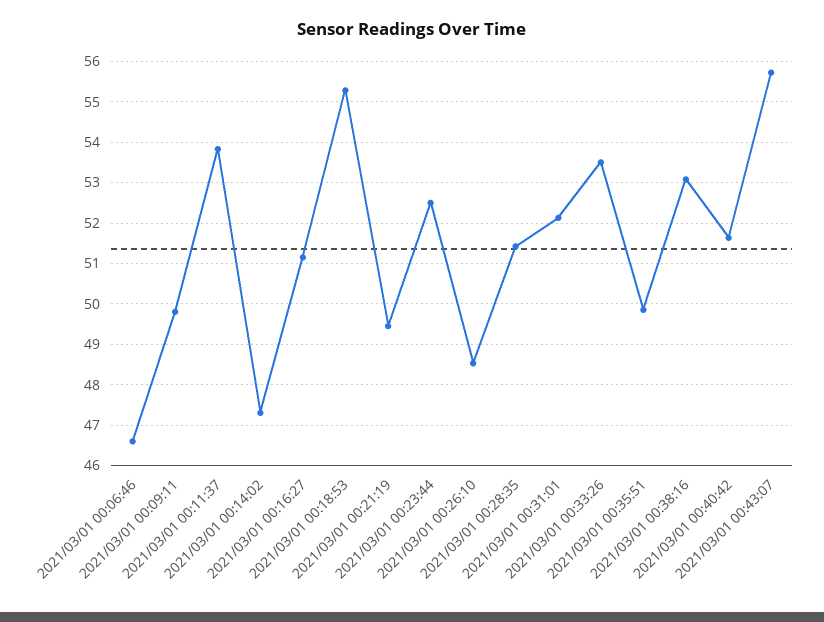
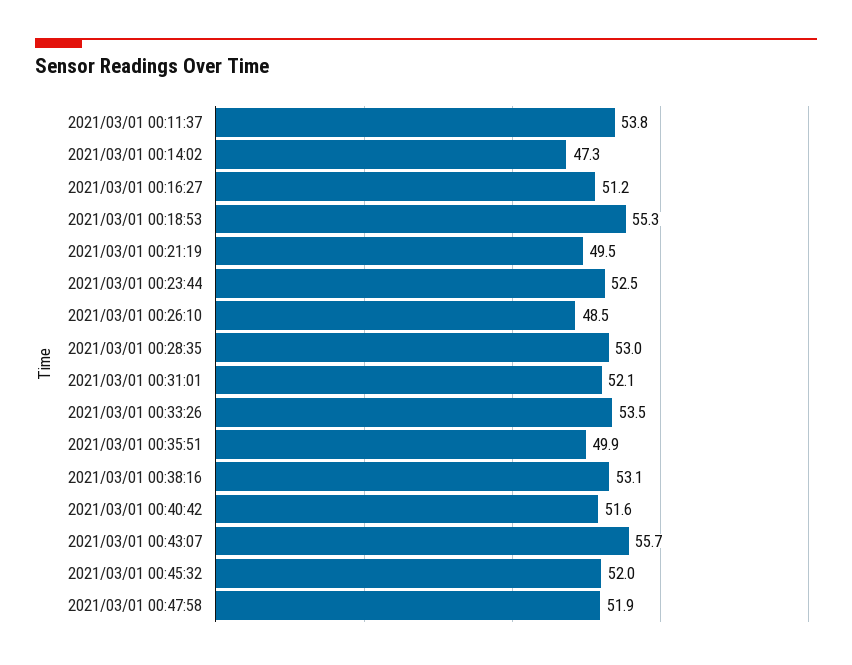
2021/03/01 00:06:46: 46.6 -> none
2021/03/01 00:09:11: 49.8 -> none
2021/03/01 00:28:35: 51.4 -> 53
2021/03/01 00:45:32: none -> 52
2021/03/01 00:47:58: none -> 51.9

